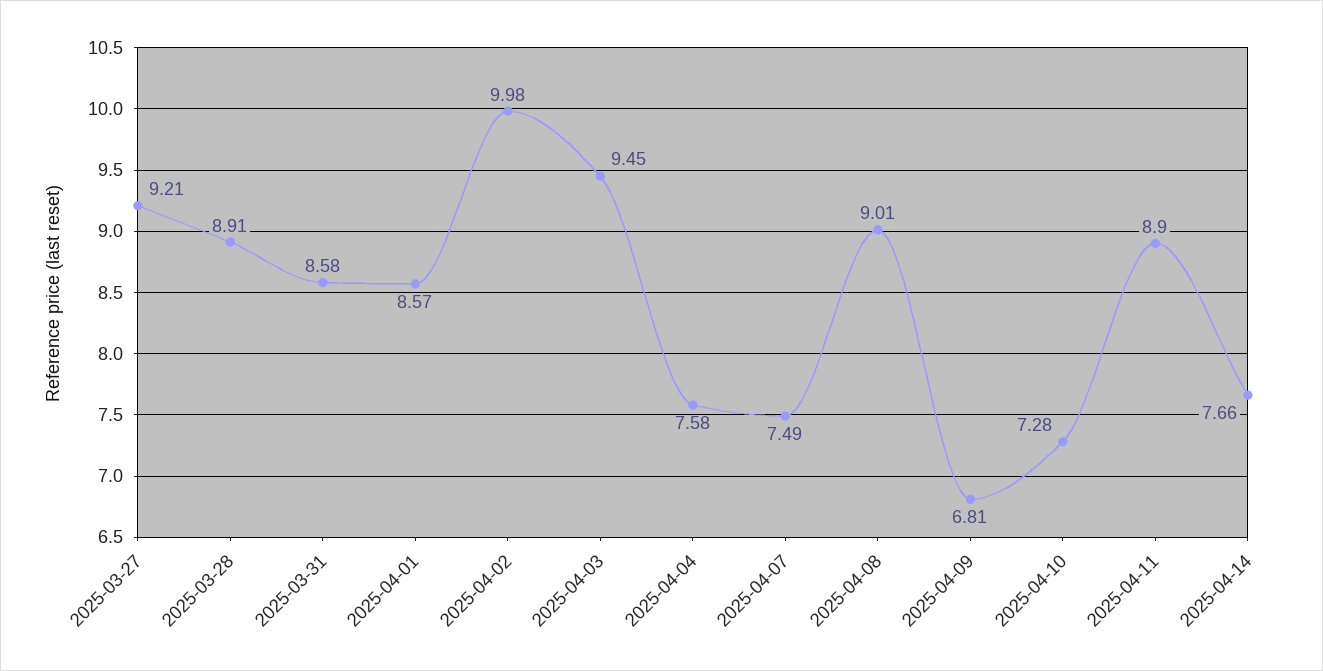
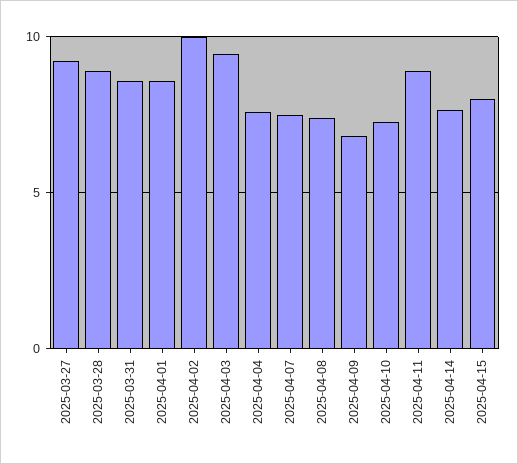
2025-04-08: 9.01 -> 7.5
2025-04-15: none -> 8

